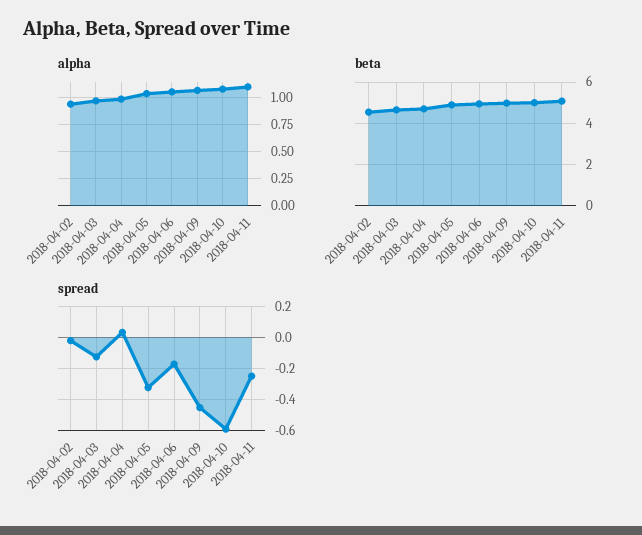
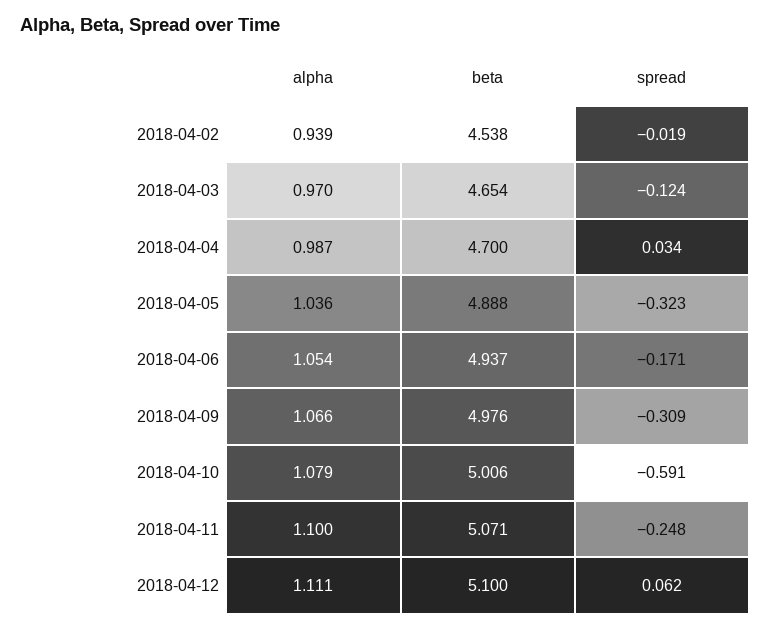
spread, 2018-04-09: -0.45 -> -0.309
alpha, 2018-04-12: none -> 1.111
beta, 2018-04-12: none -> 5.1
spread, 2018-04-12: none -> 0.062

